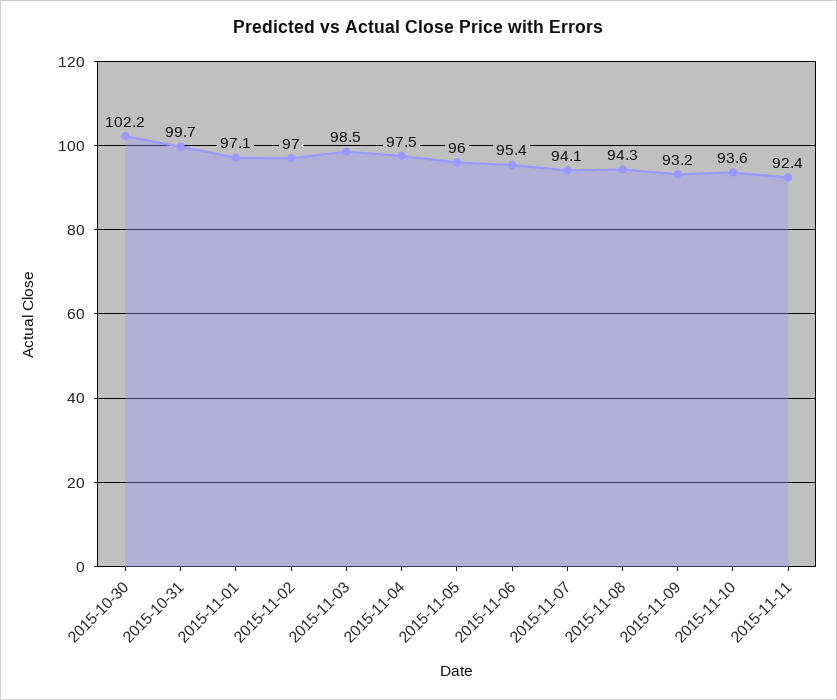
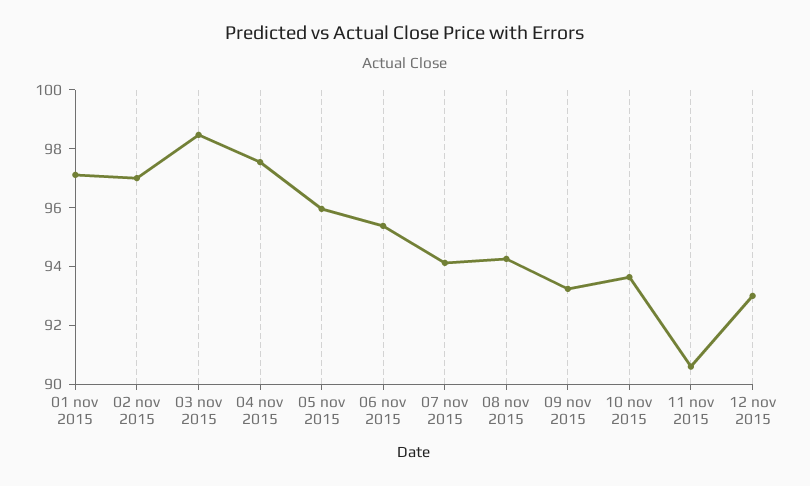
2015-10-30: 102.2 -> none
2015-10-31: 99.7 -> none
2015-11-11: 92.4 -> 90.5
12 nov 2015: none -> 93

